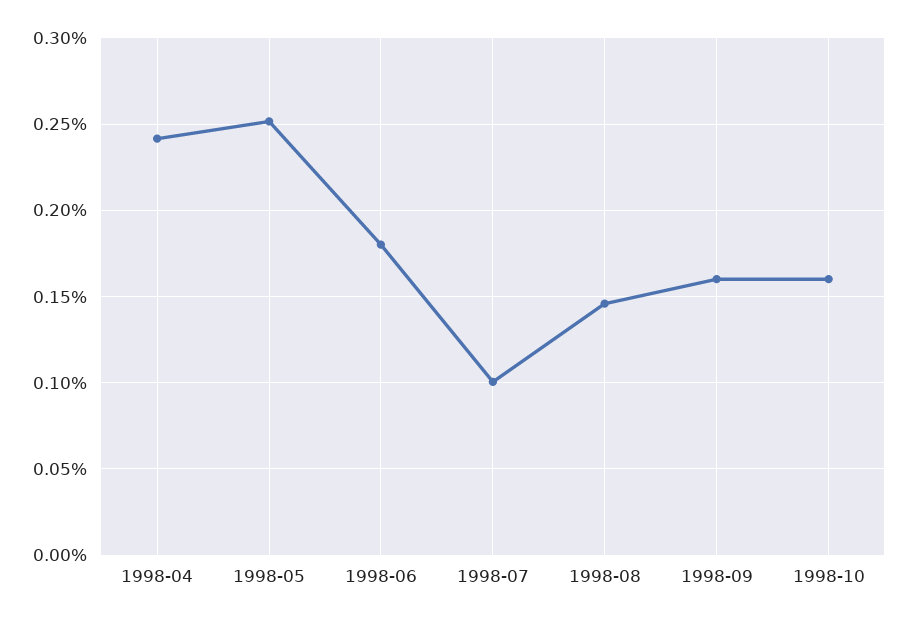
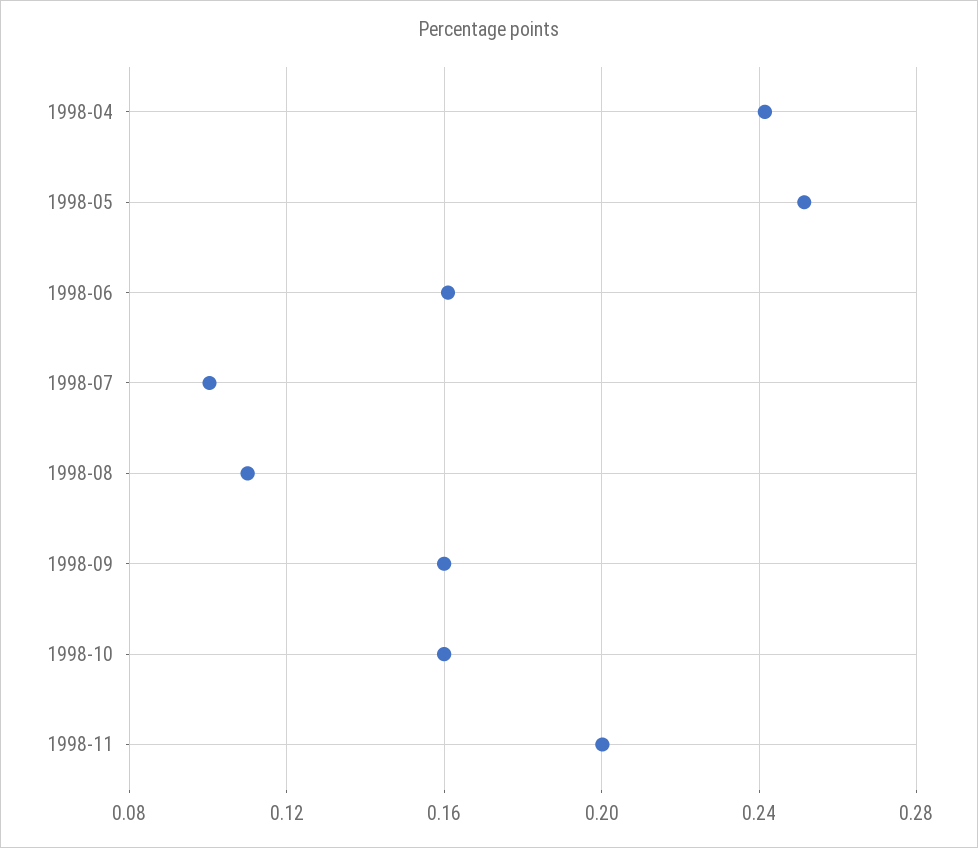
1998-06: 0.18 -> 0.16
1998-08: 0.145 -> 0.11
1998-11: none -> 0.2

